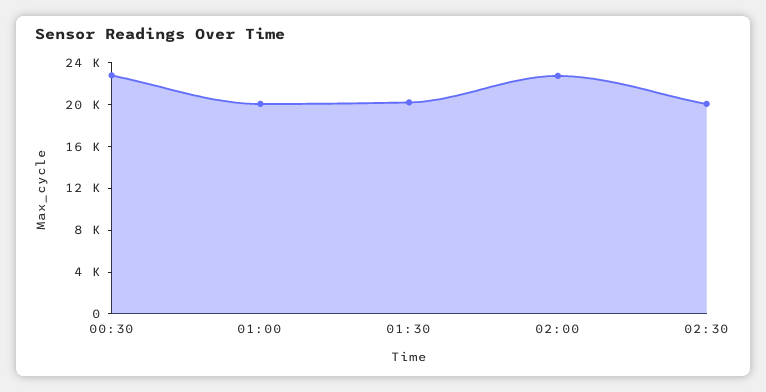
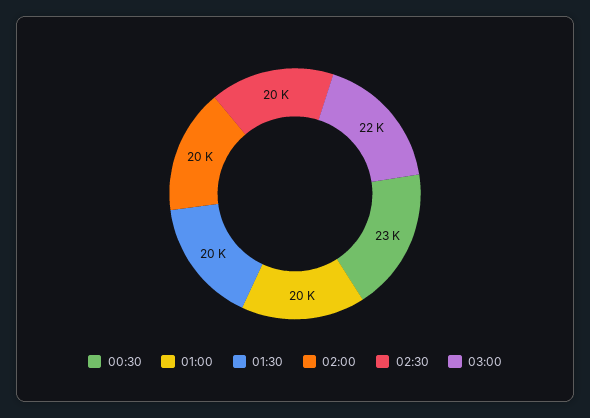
02:00: 23000 -> 20000
03:00: none -> 22000

